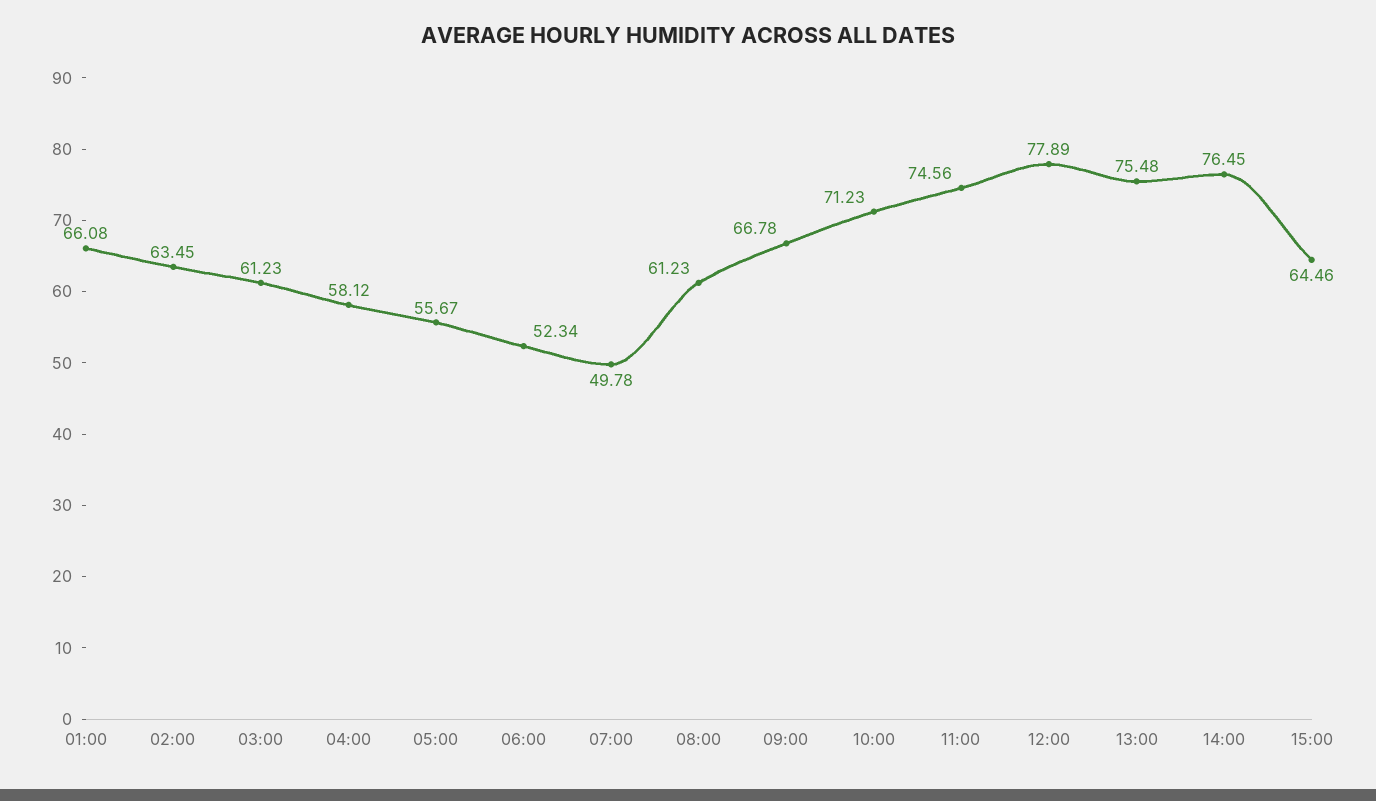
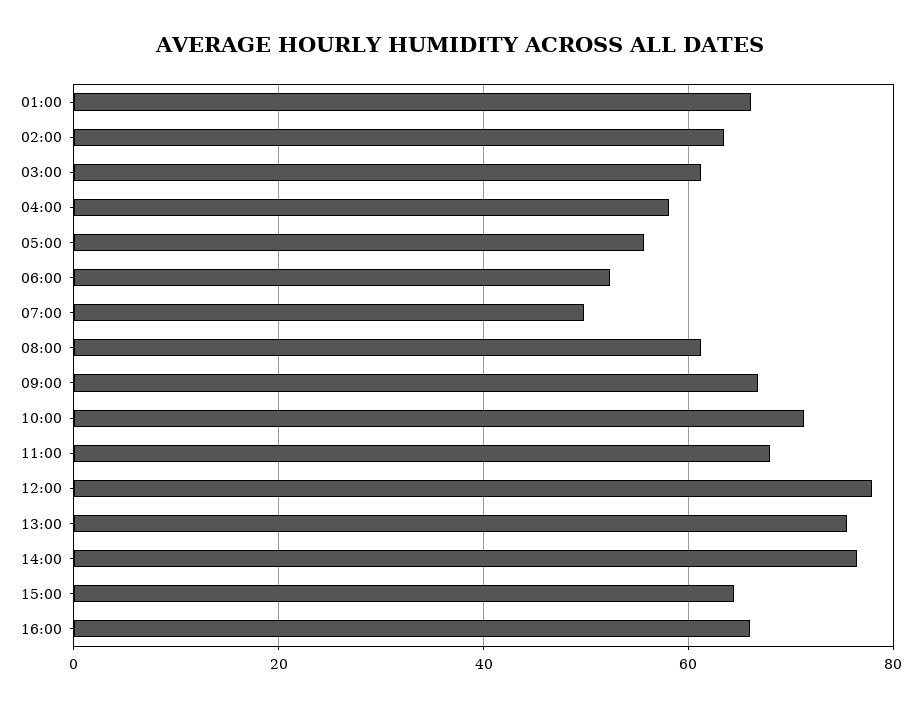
11:00: 74.56 -> 68
16:00: none -> 66

